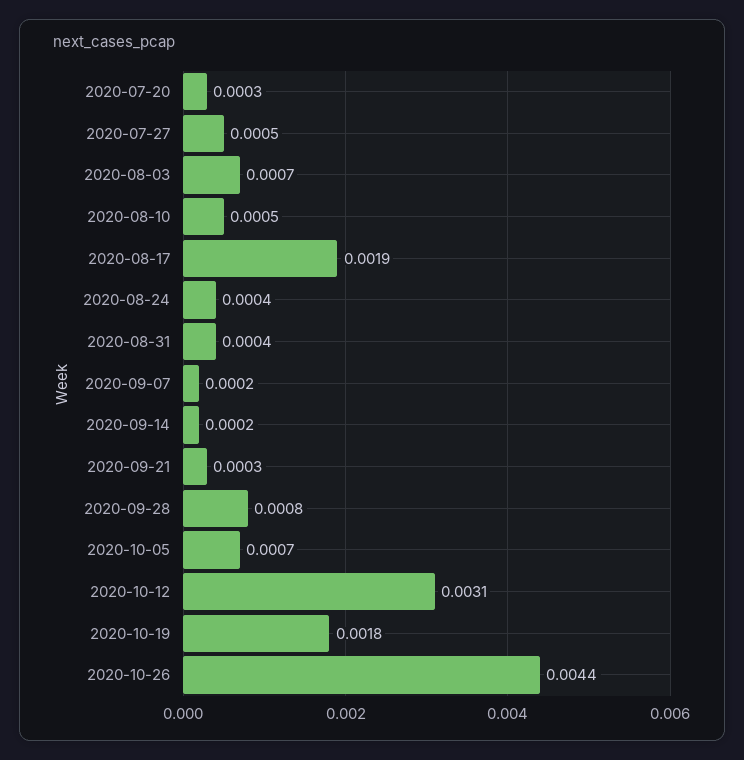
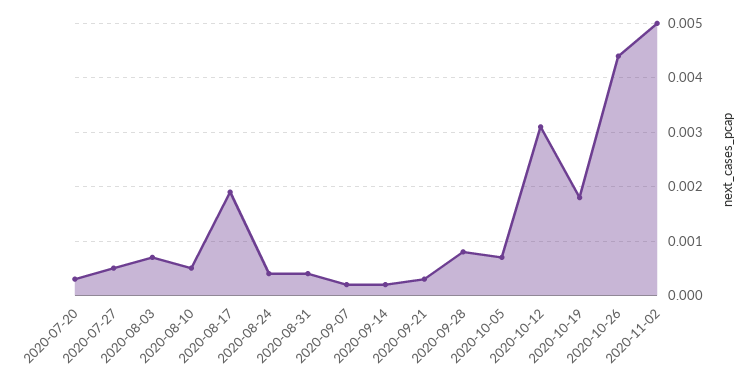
2020-11-02: none -> 0.005

